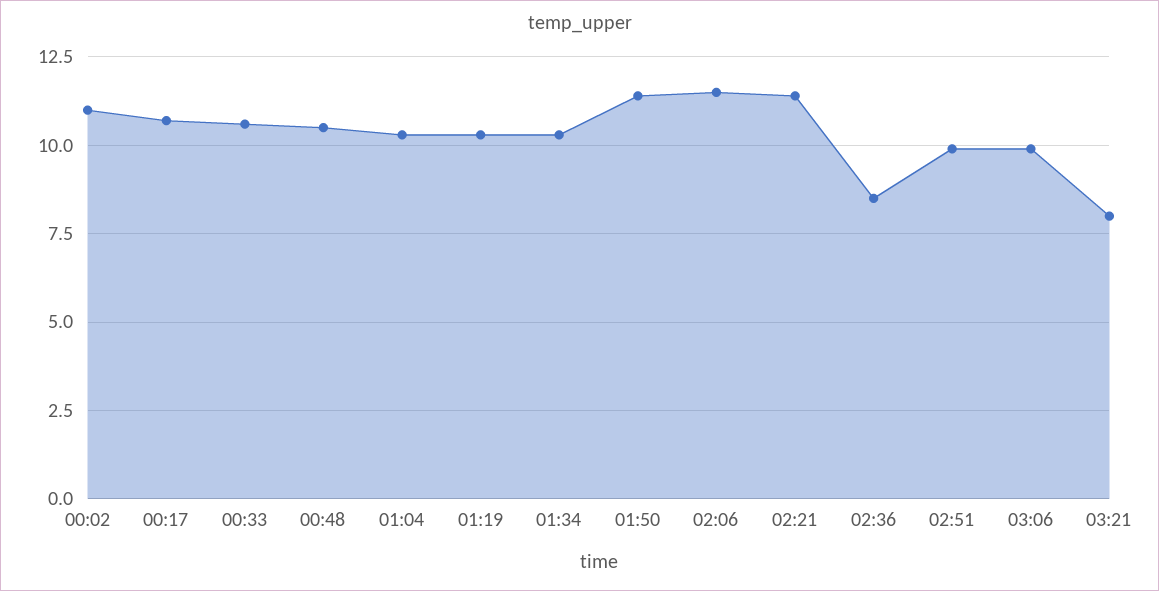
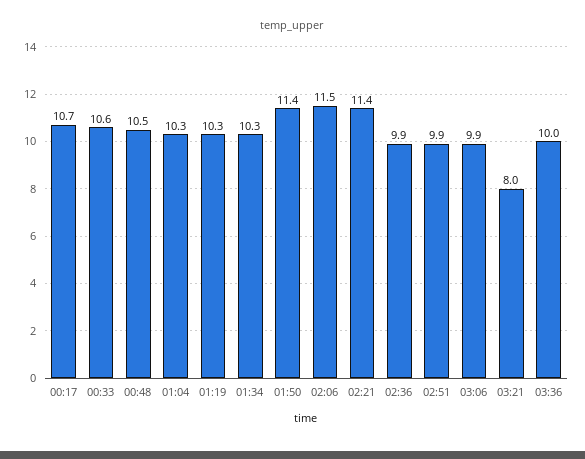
00:02: 11 -> none
02:36: 8.5 -> 9.9
03:36: none -> 10

